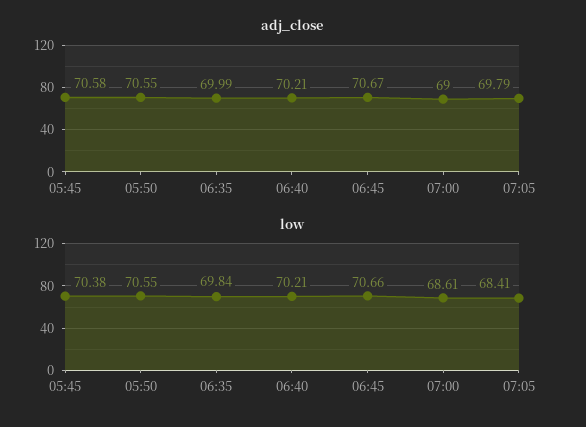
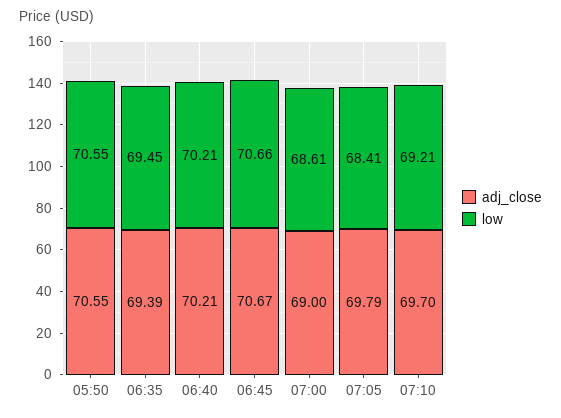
adj_close, 05:45: 70.58 -> none
adj_close, 06:35: 69.99 -> 69.39
low, 05:45: 70.38 -> none
low, 06:35: 69.84 -> 69.45
adj_close, 07:10: none -> 69.7
low, 07:10: none -> 69.21

